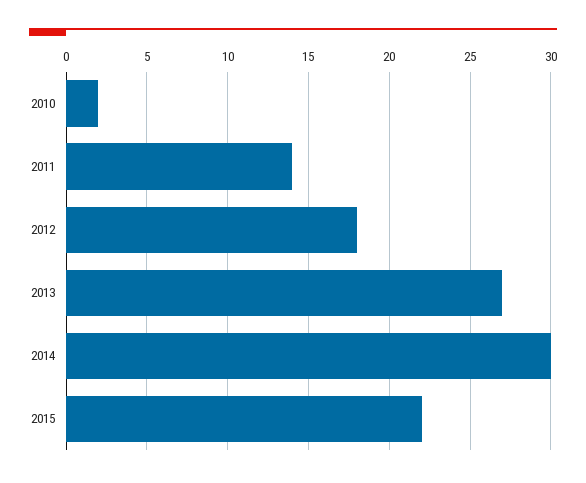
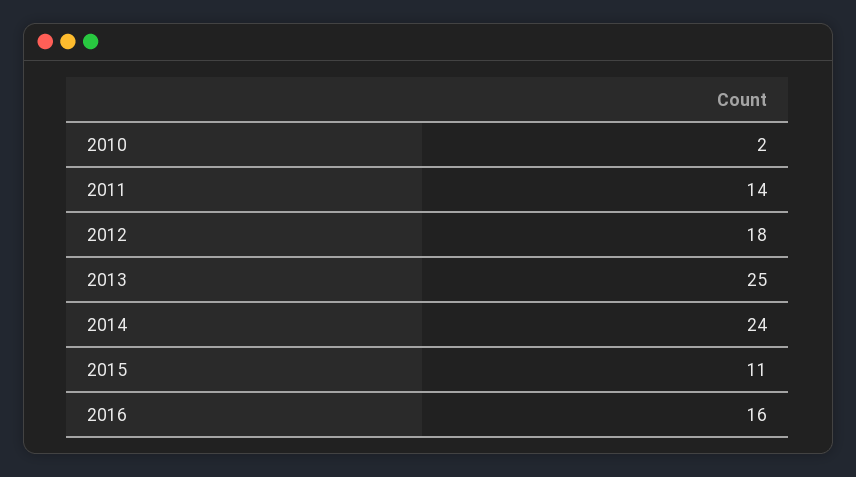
2013: 27 -> 25
2014: 30 -> 24
2015: 22 -> 11
2016: none -> 16

